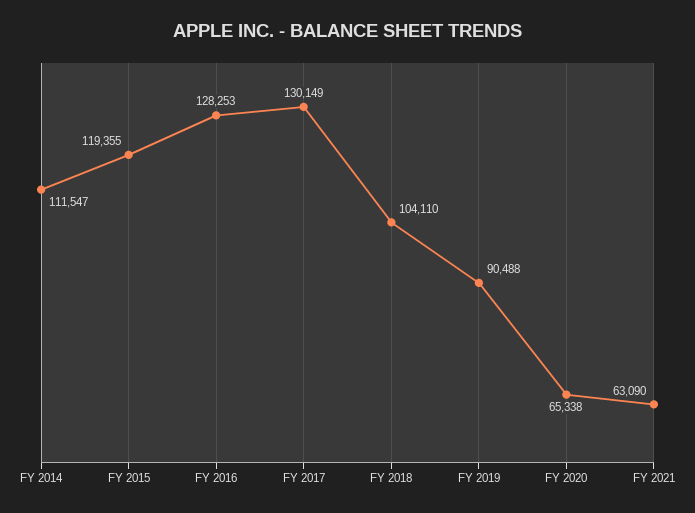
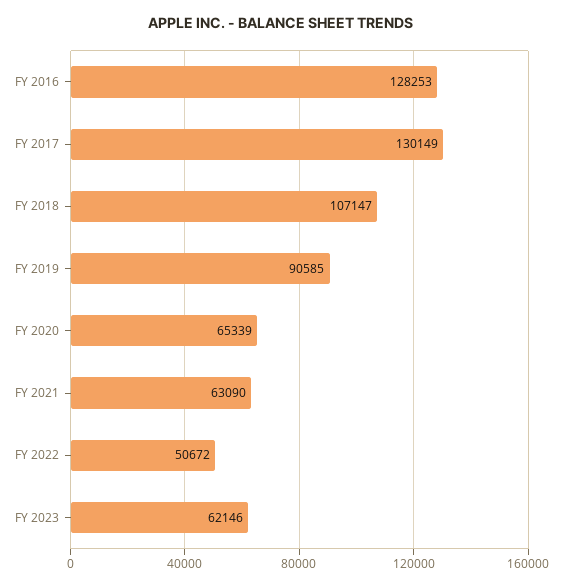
FY 2014: 111547 -> none
FY 2015: 119355 -> none
FY 2018: 104110 -> 107147
FY 2019: 90488 -> 90585
FY 2020: 65338 -> 65339
FY 2022: none -> 50672
FY 2023: none -> 62146

